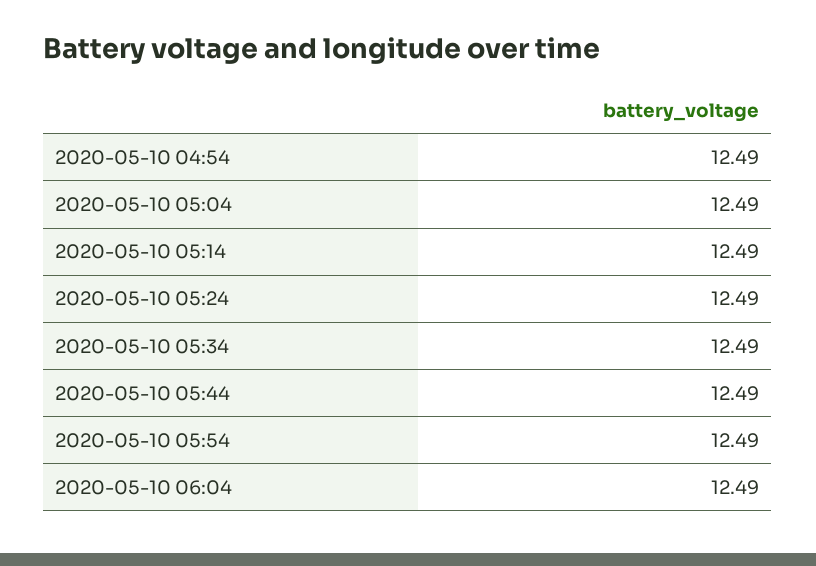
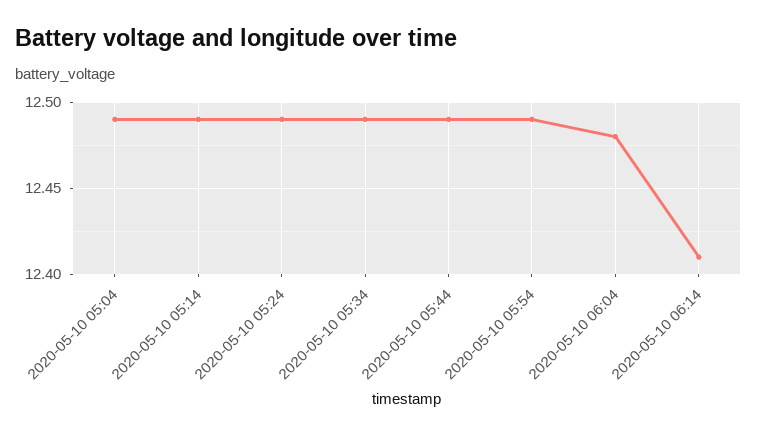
2020-05-10 04:54: 12.49 -> none
2020-05-10 06:04: 12.49 -> 12.48
2020-05-10 06:14: none -> 12.41

